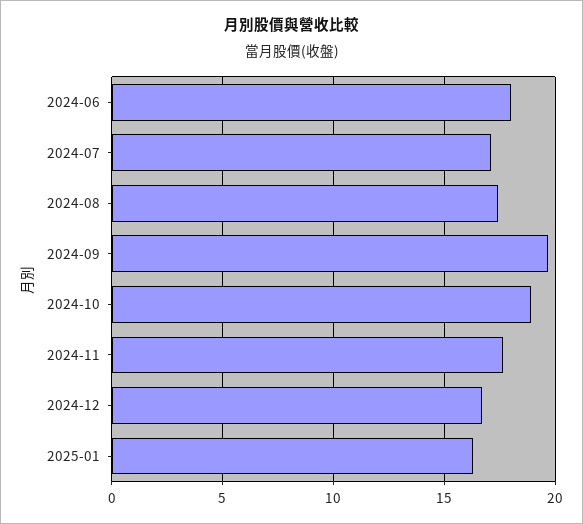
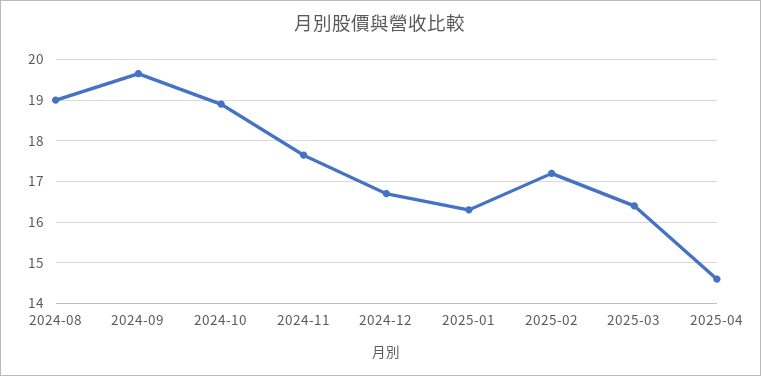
2024-06: 18 -> none
2024-07: 17 -> none
2024-08: 17.5 -> 19
2025-02: none -> 17.2
2025-03: none -> 16.4
2025-04: none -> 14.6

